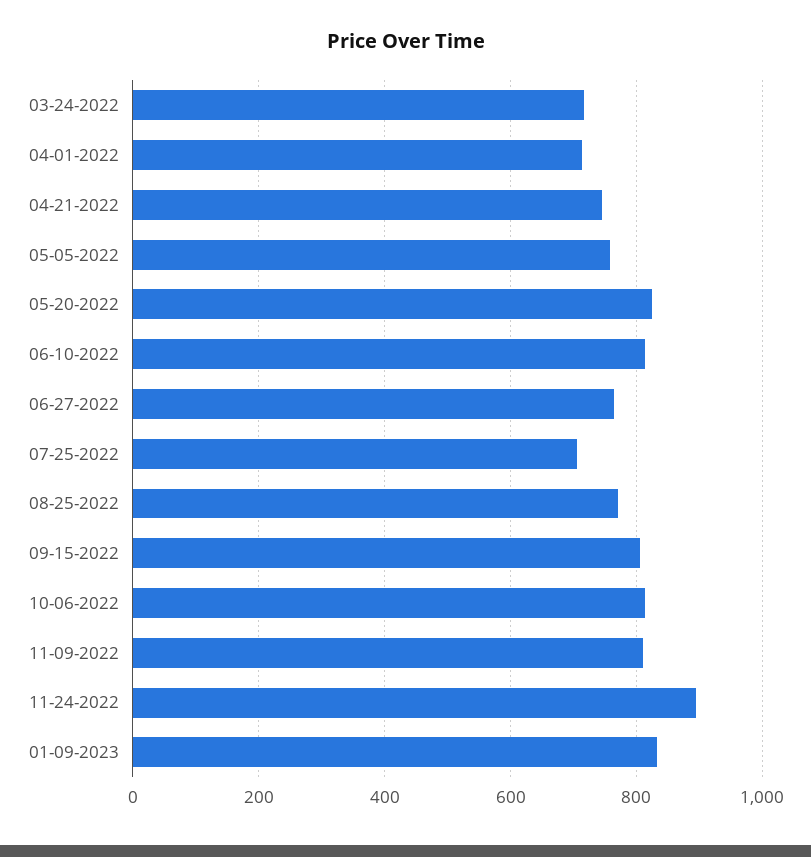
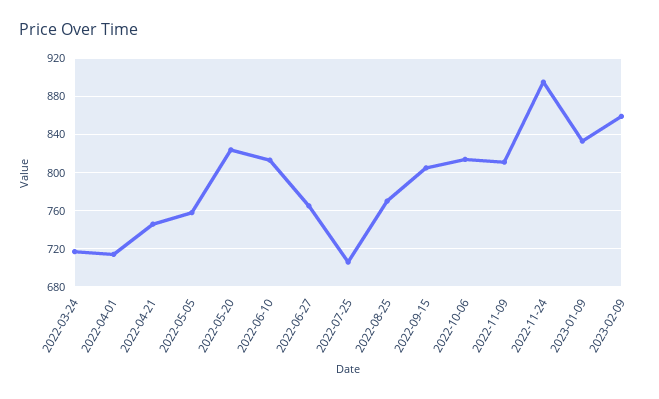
2023-02-09: none -> 860

